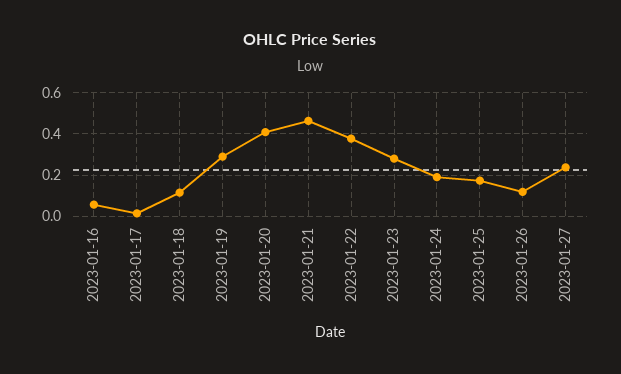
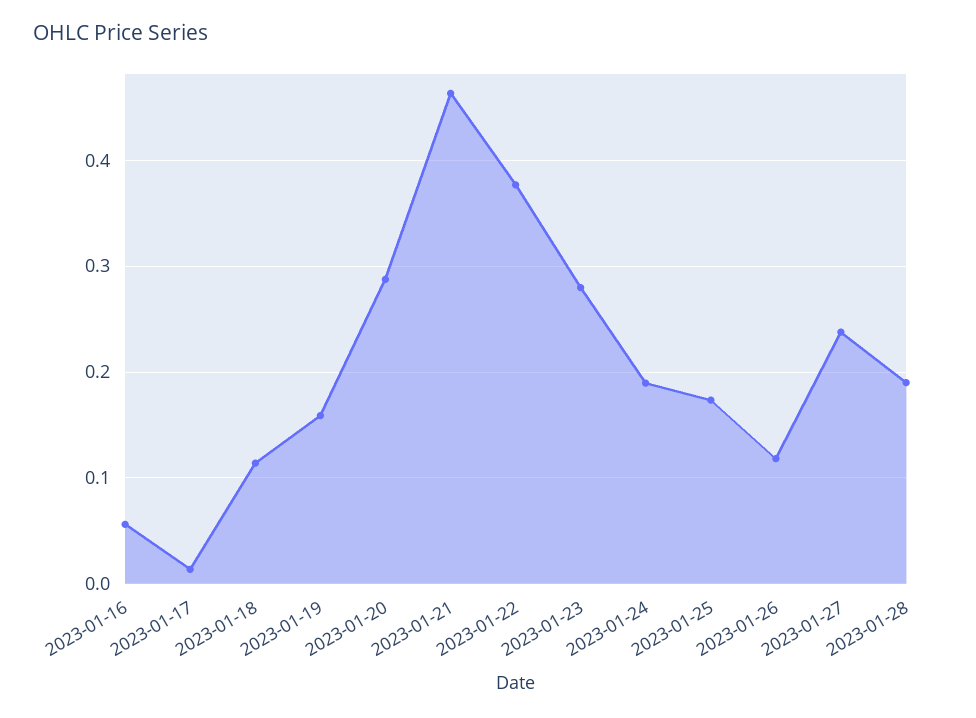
2023-01-19: 0.3 -> 0.16
2023-01-20: 0.4 -> 0.29
2023-01-28: none -> 0.19

